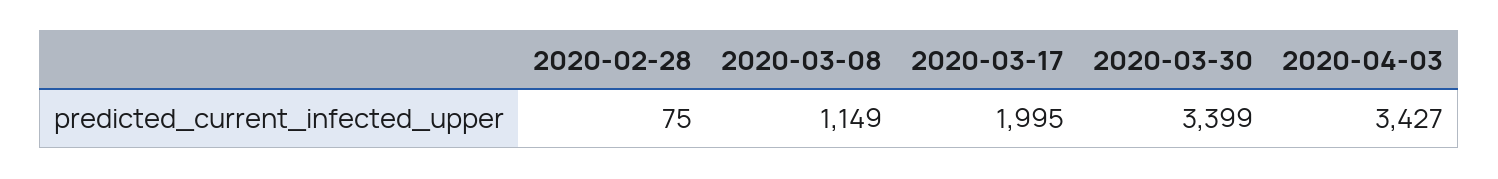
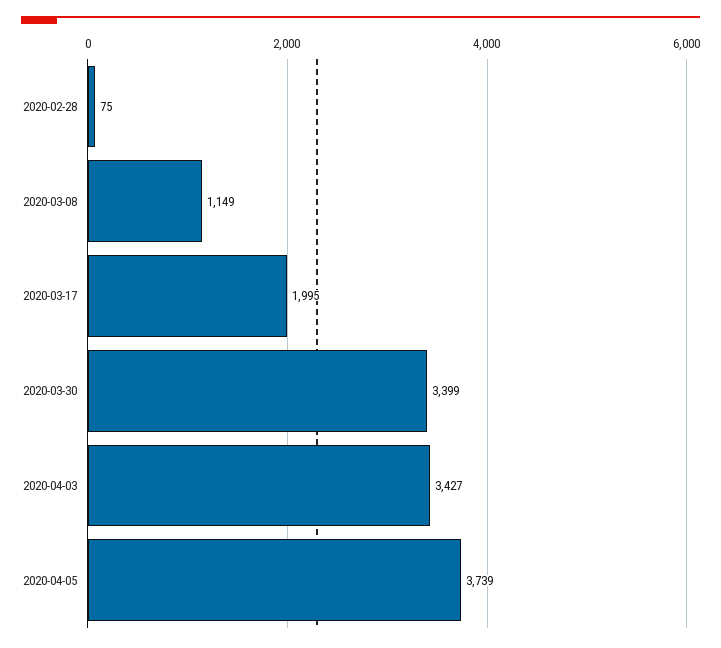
2020-04-05: none -> 3739

